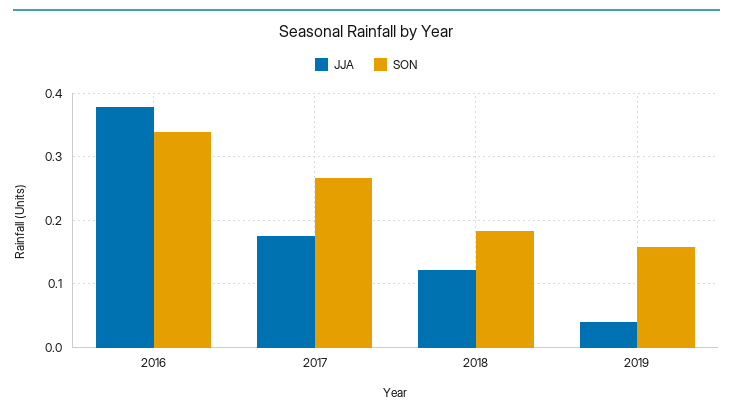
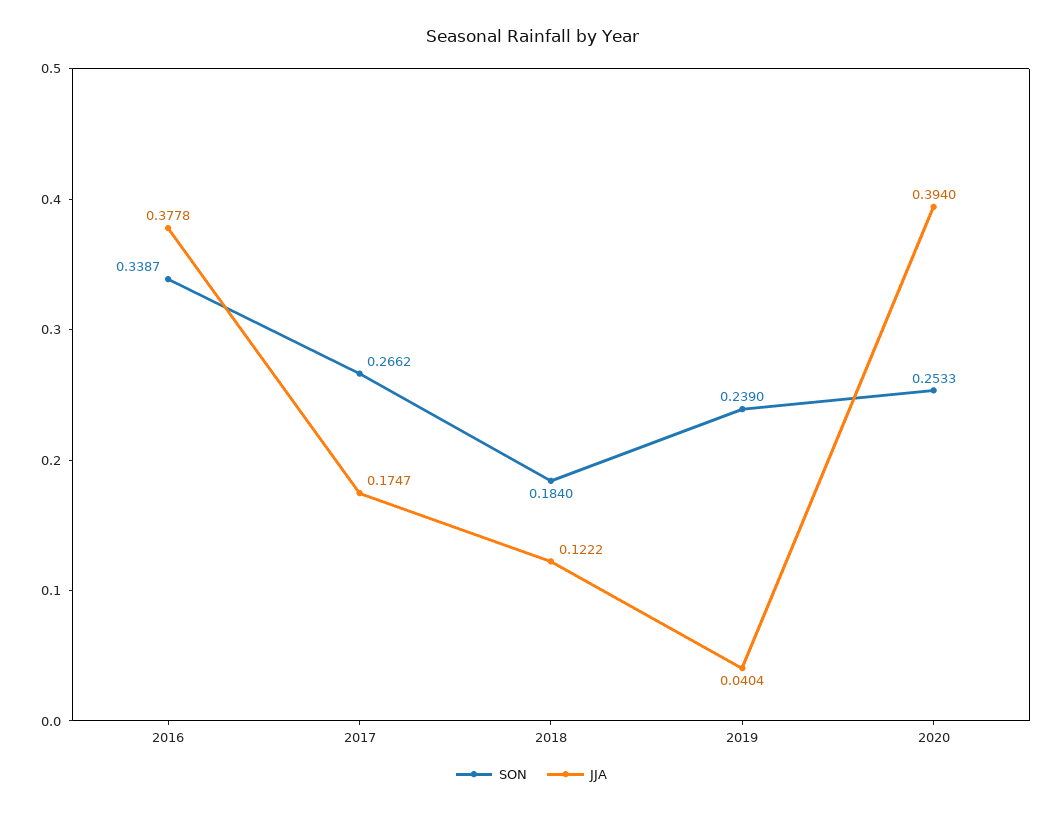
SON, 2019: 0.16 -> 0.239
SON, 2020: none -> 0.2533
JJA, 2020: none -> 0.394

